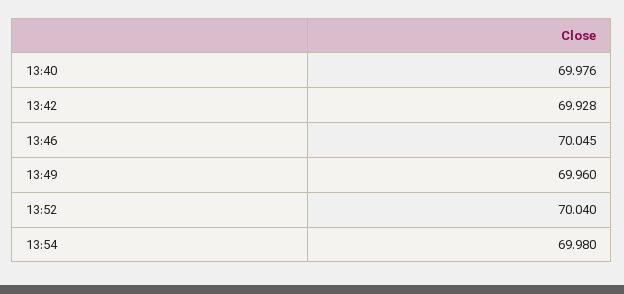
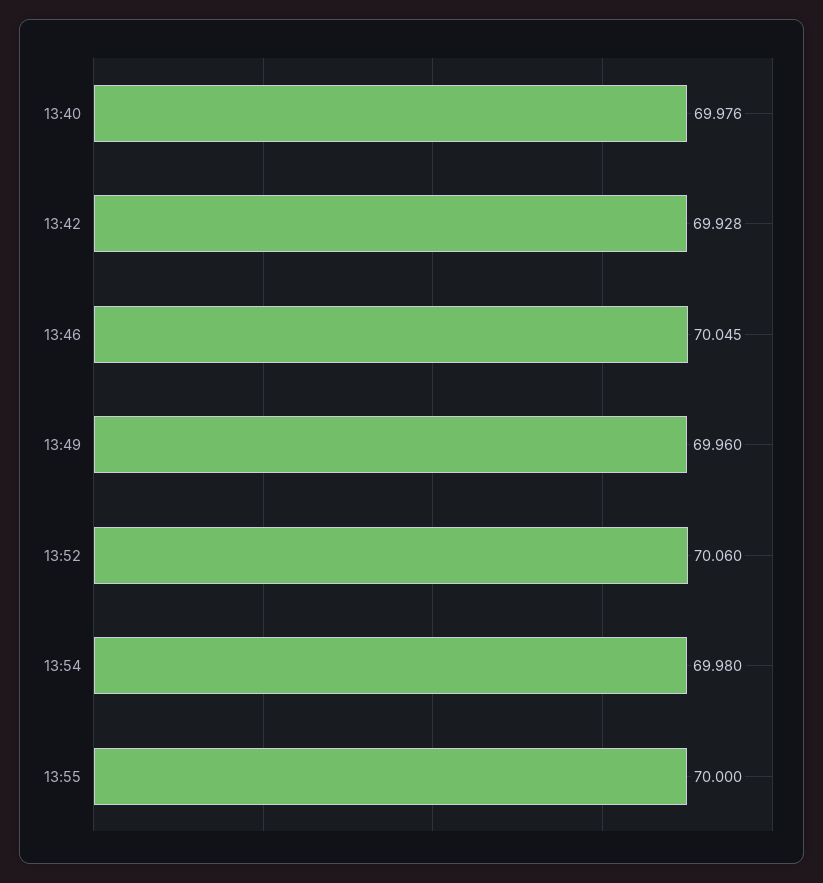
13:52: 70.04 -> 70.06
13:55: none -> 70

